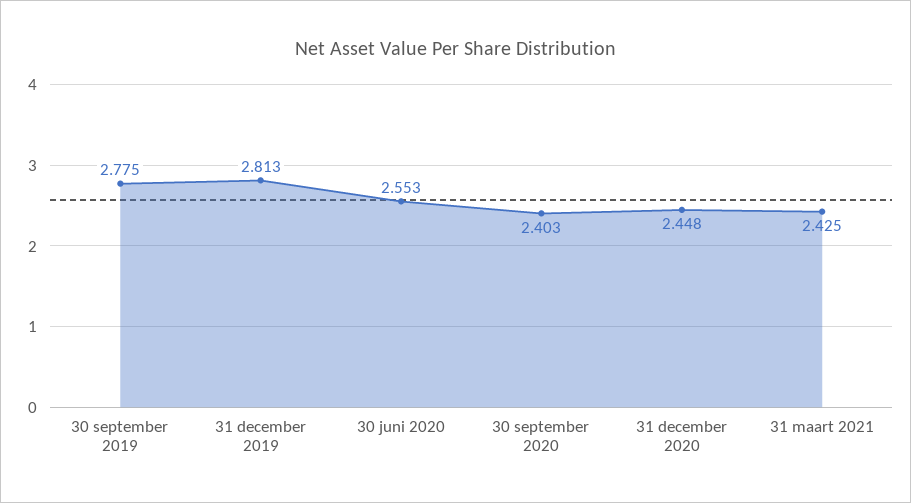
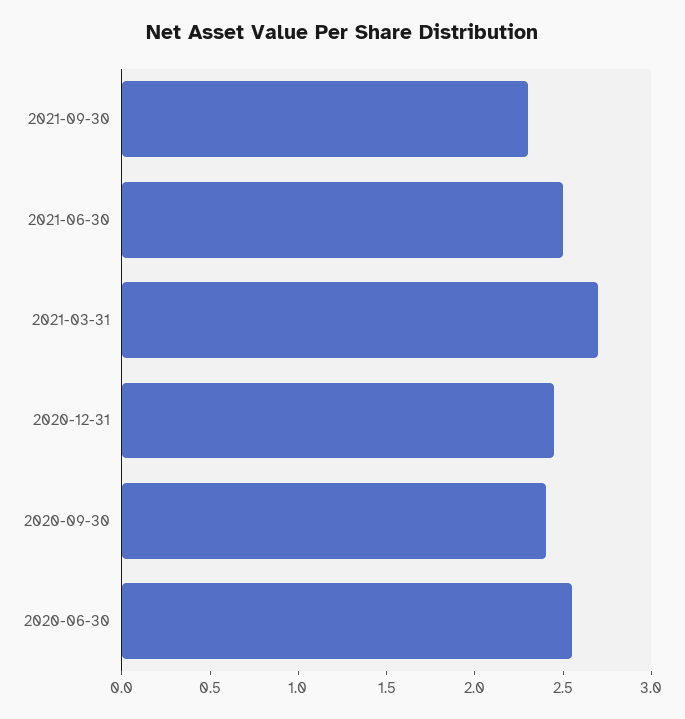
30 september 2019: 2.775 -> none
31 december 2019: 2.813 -> none
31 maart 2021: 2.425 -> 2.7
2021-09-30: none -> 2.3
2021-06-30: none -> 2.5

